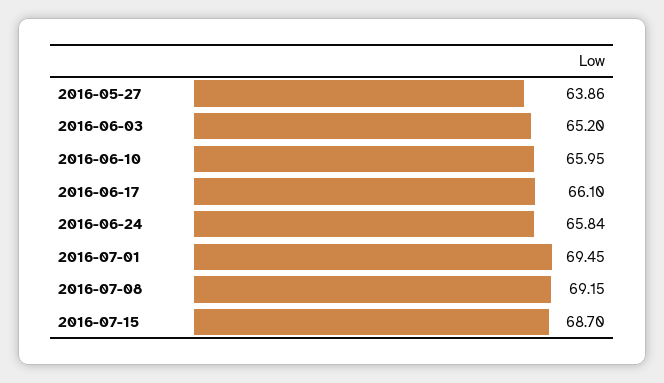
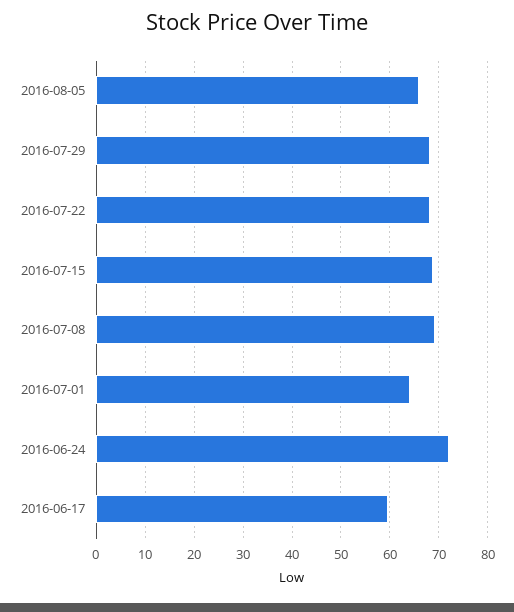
2016-05-27: 63.86 -> none
2016-06-03: 65.2 -> none
2016-06-10: 65.95 -> none
2016-06-17: 66.1 -> 60
2016-06-24: 65.84 -> 72
2016-07-01: 69.45 -> 64
2016-08-05: none -> 66
2016-07-29: none -> 68
2016-07-22: none -> 68

